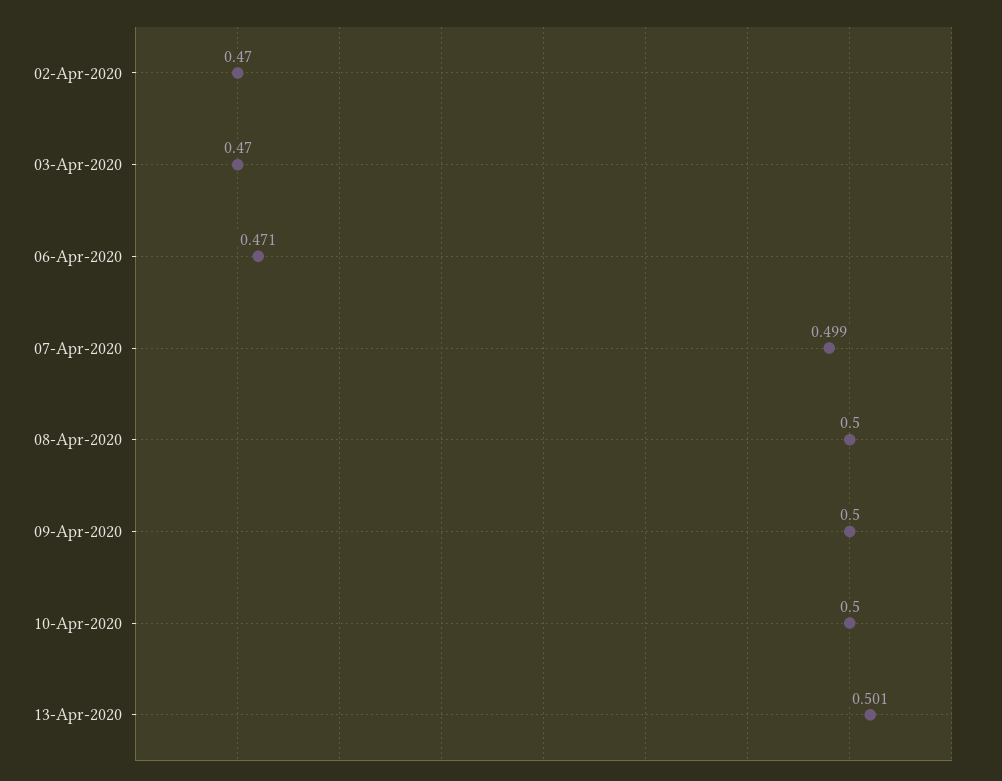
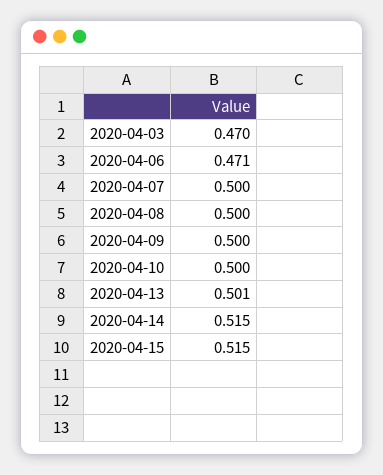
02-Apr-2020: 0.47 -> none
07-Apr-2020: 0.499 -> 0.5
2020-04-14: none -> 0.515
2020-04-15: none -> 0.515

